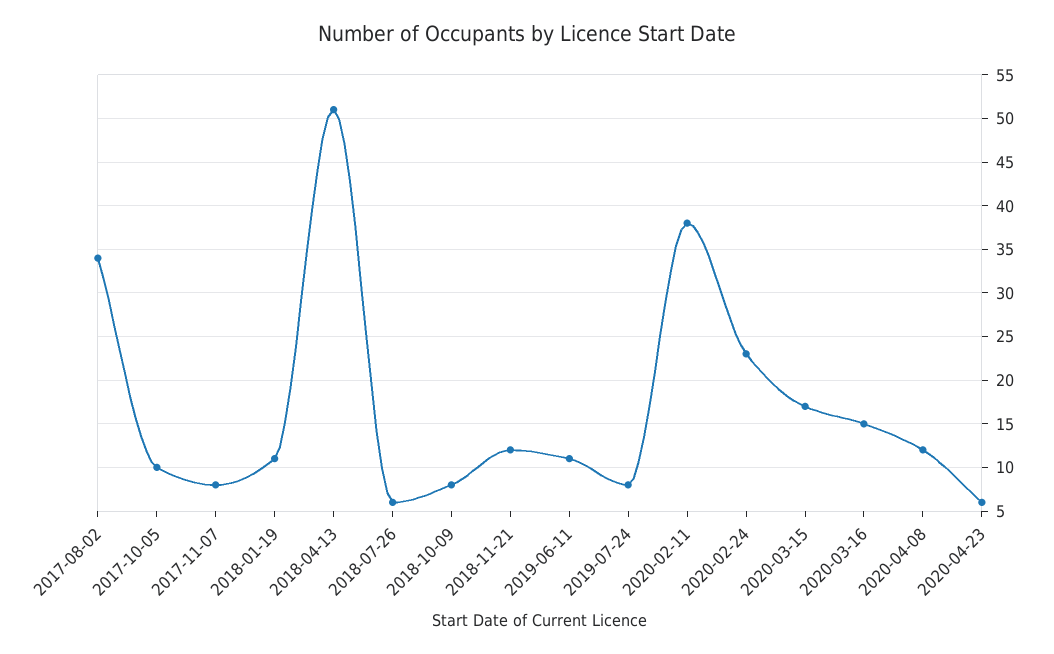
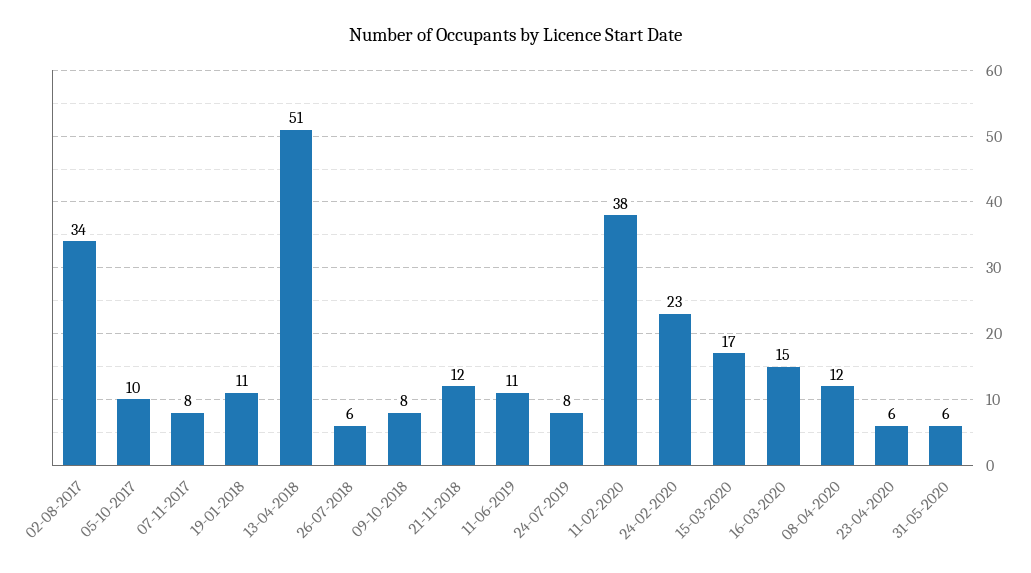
31-05-2020: none -> 6

